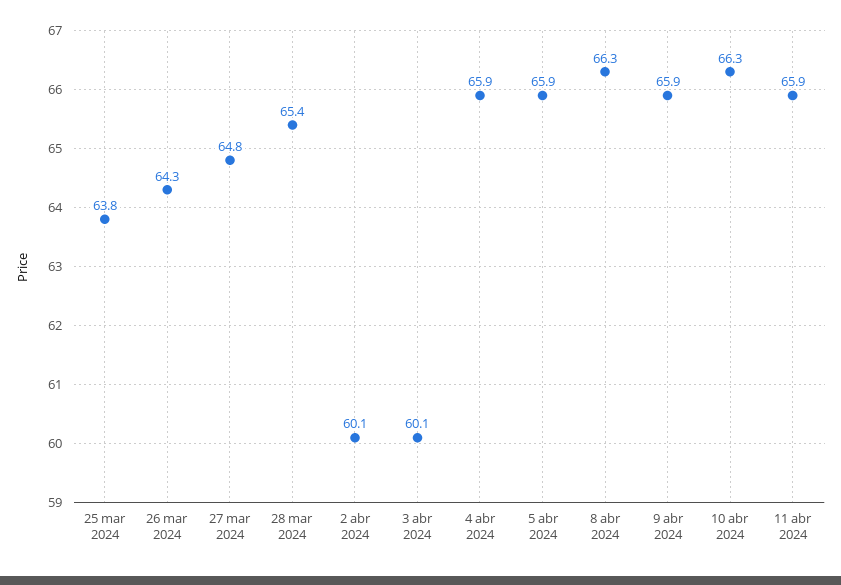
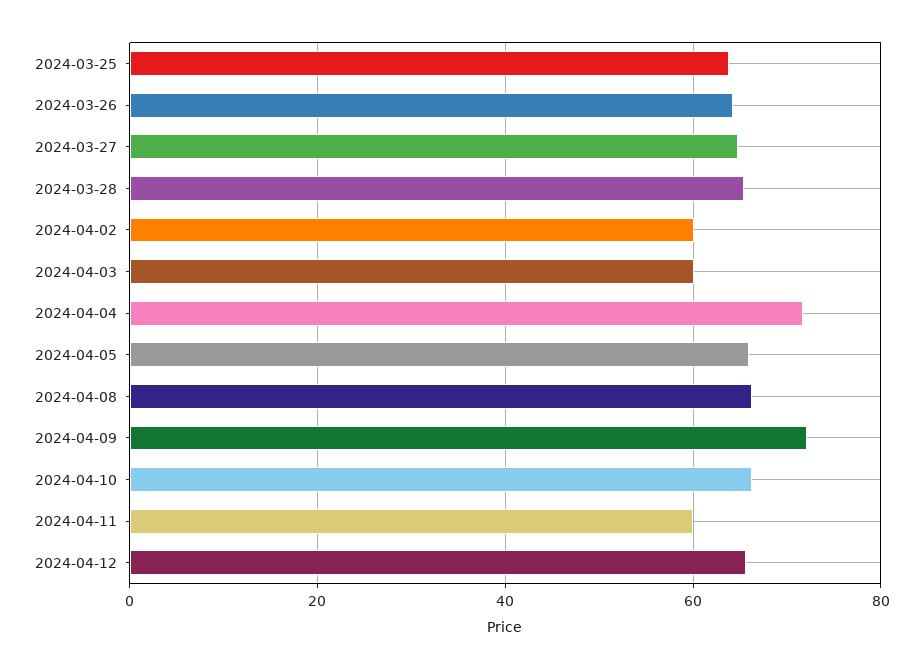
4 abr 2024: 65.9 -> 72
9 abr 2024: 65.9 -> 72
11 abr 2024: 65.9 -> 60
2024-04-12: none -> 66

